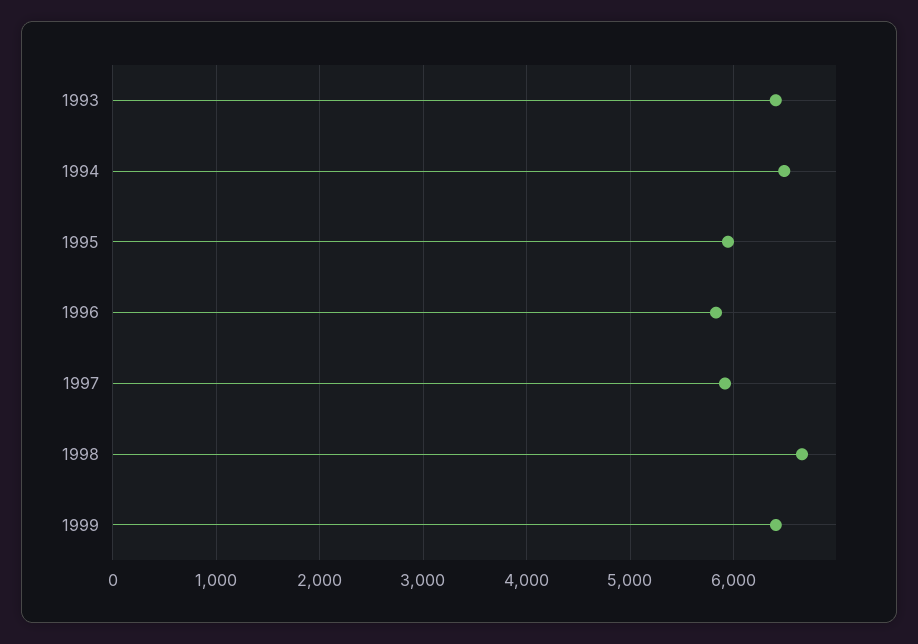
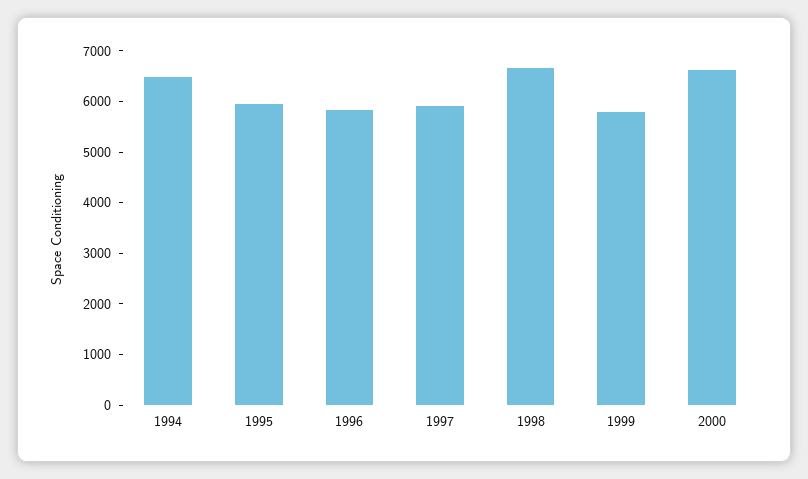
1993: 6400 -> none
1999: 6400 -> 5800
2000: none -> 6600

